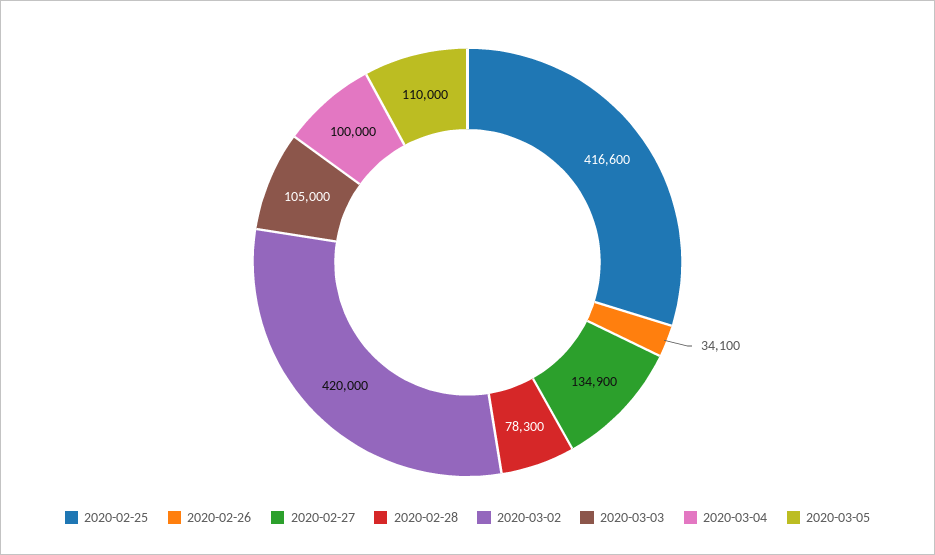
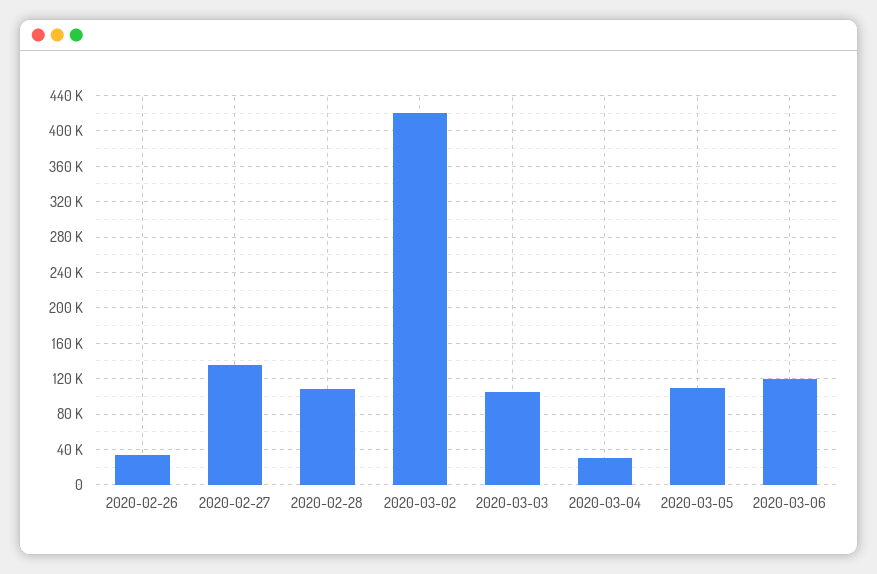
2020-02-25: 416600 -> none
2020-02-28: 78300 -> 110000
2020-03-04: 100000 -> 30000
2020-03-06: none -> 120000

